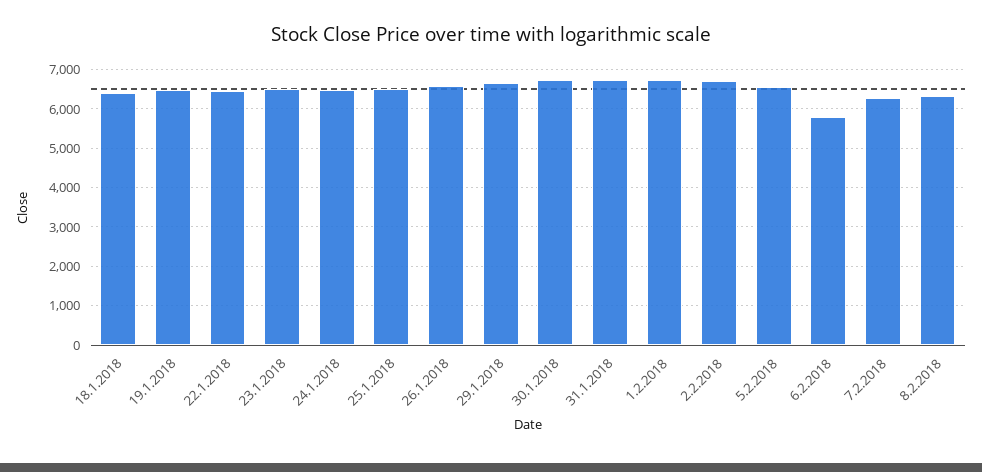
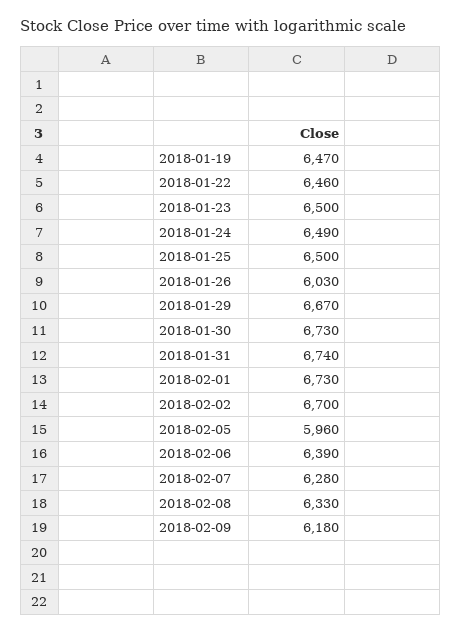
18.1.2018: 6400 -> none
26.1.2018: 6600 -> 6030
5.2.2018: 6600 -> 5960
6.2.2018: 5800 -> 6390
2018-02-09: none -> 6180

